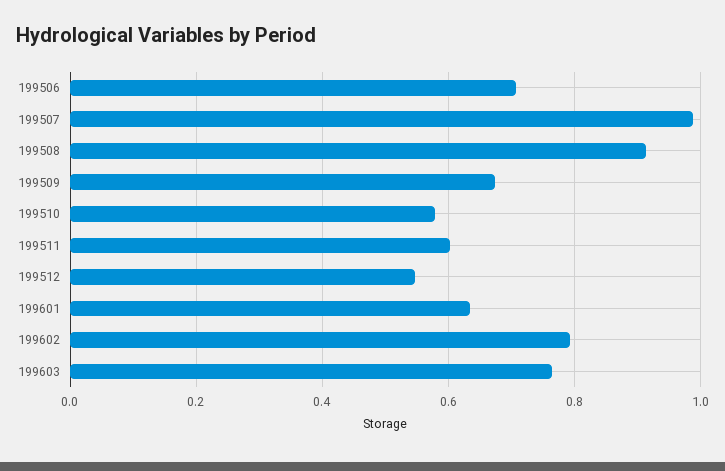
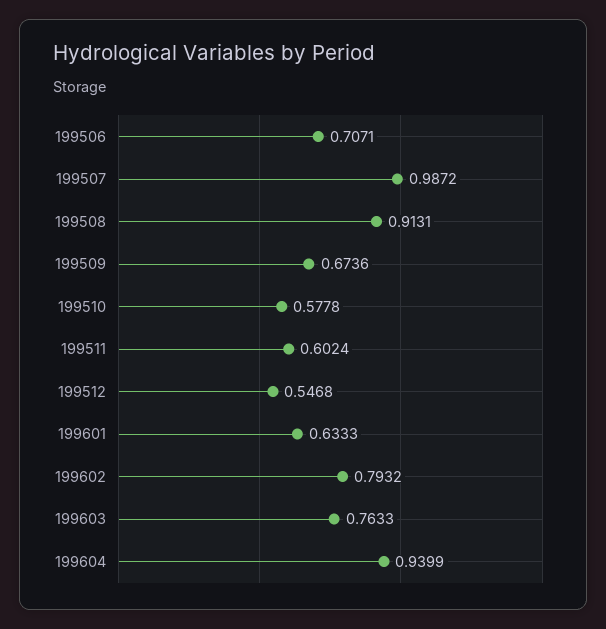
199604: none -> 0.9399

